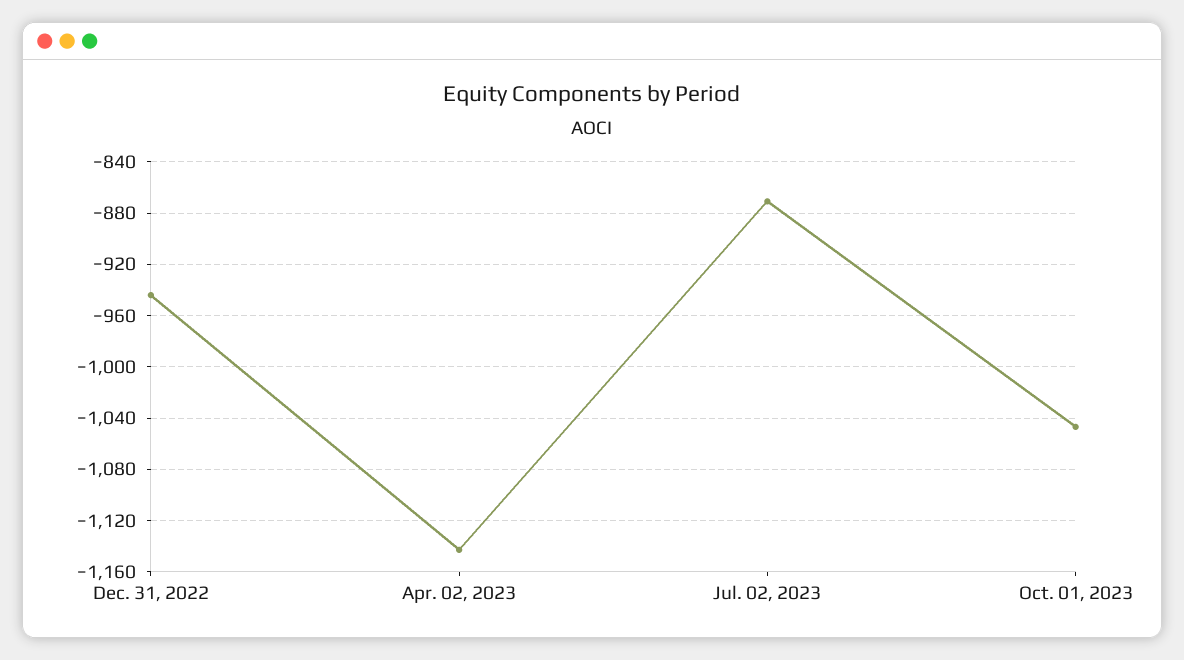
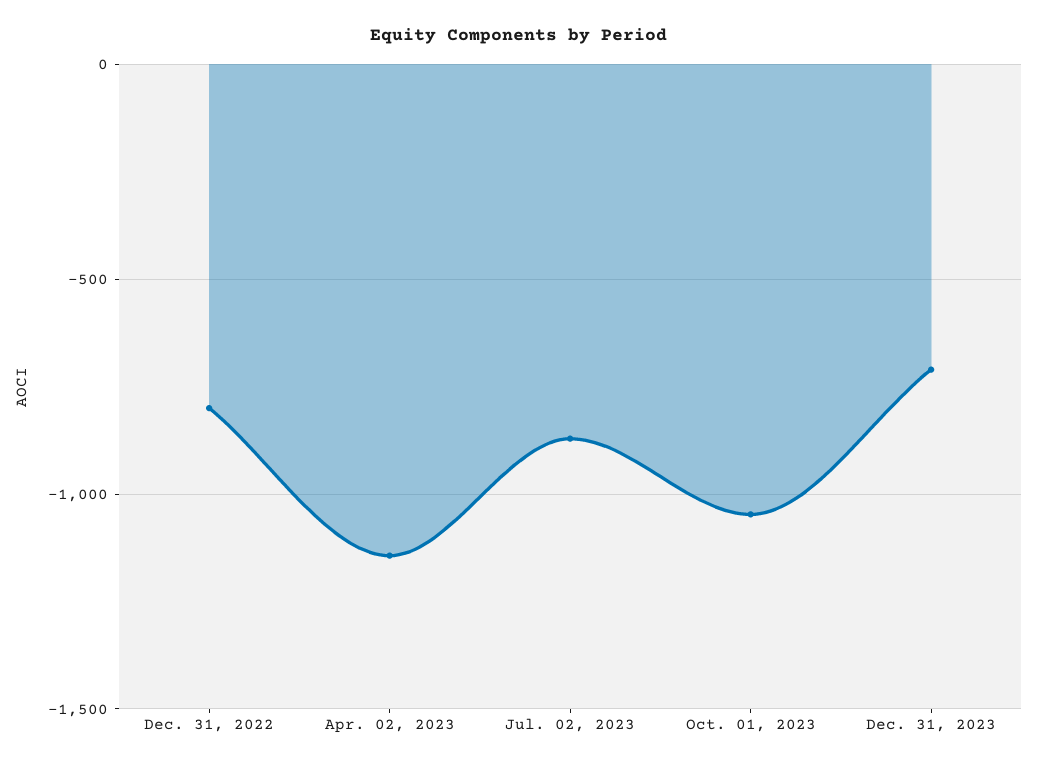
Dec. 31, 2022: -945 -> -800
Dec. 31, 2023: none -> -700

